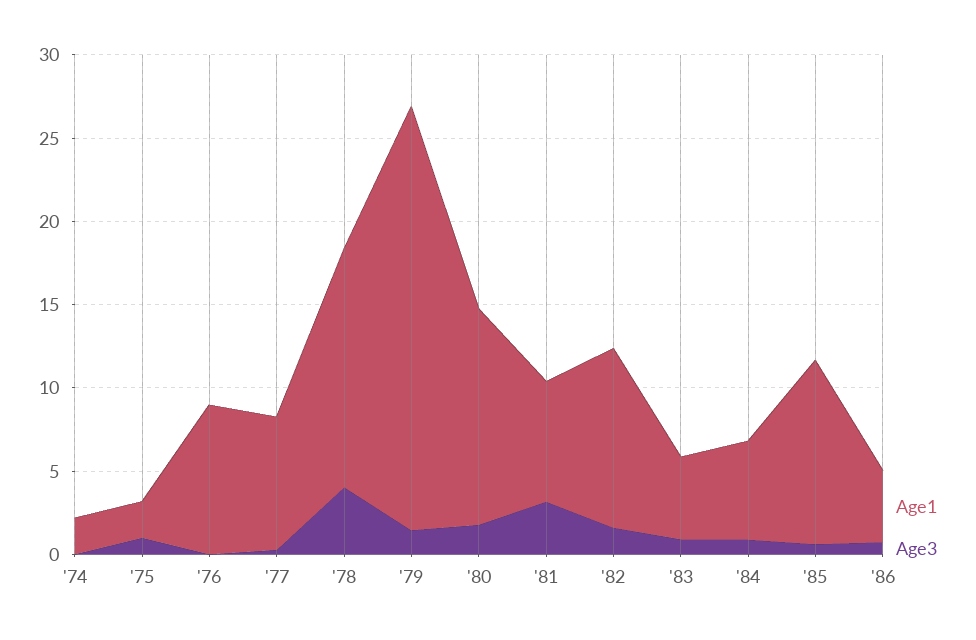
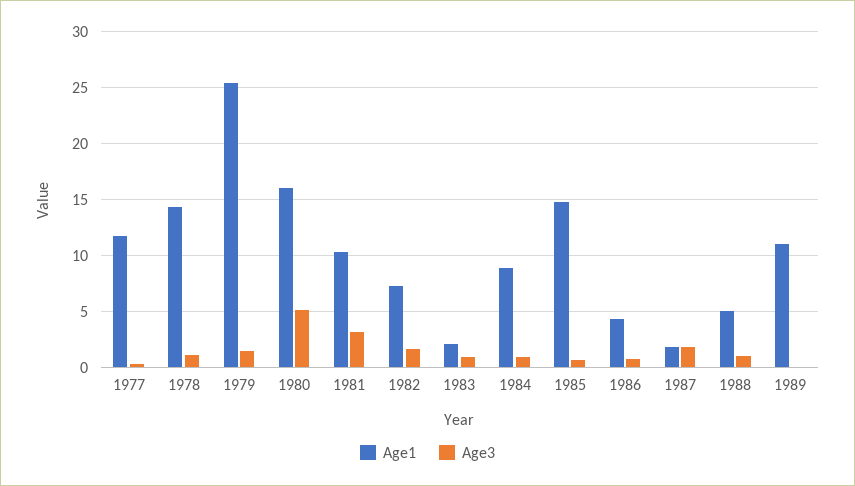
Age1, '74: 2 -> none
Age3, '74: 0 -> none
Age1, '75: 2 -> none
Age3, '75: 1 -> none
Age1, '76: 9 -> none
Age3, '76: 0 -> none
Age1, '77: 8 -> 12
Age3, '78: 4 -> 1
Age1, '80: 13 -> 16
Age3, '80: 2 -> 5
Age1, '81: 7 -> 10
Age1, '82: 11 -> 7
Age1, '83: 5 -> 2
Age1, '84: 6 -> 9
Age1, '85: 11 -> 15
Age1, 1987: none -> 2
Age3, 1987: none -> 2
Age1, 1988: none -> 5
Age3, 1988: none -> 1
Age1, 1989: none -> 11
Age3, 1989: none -> 0

